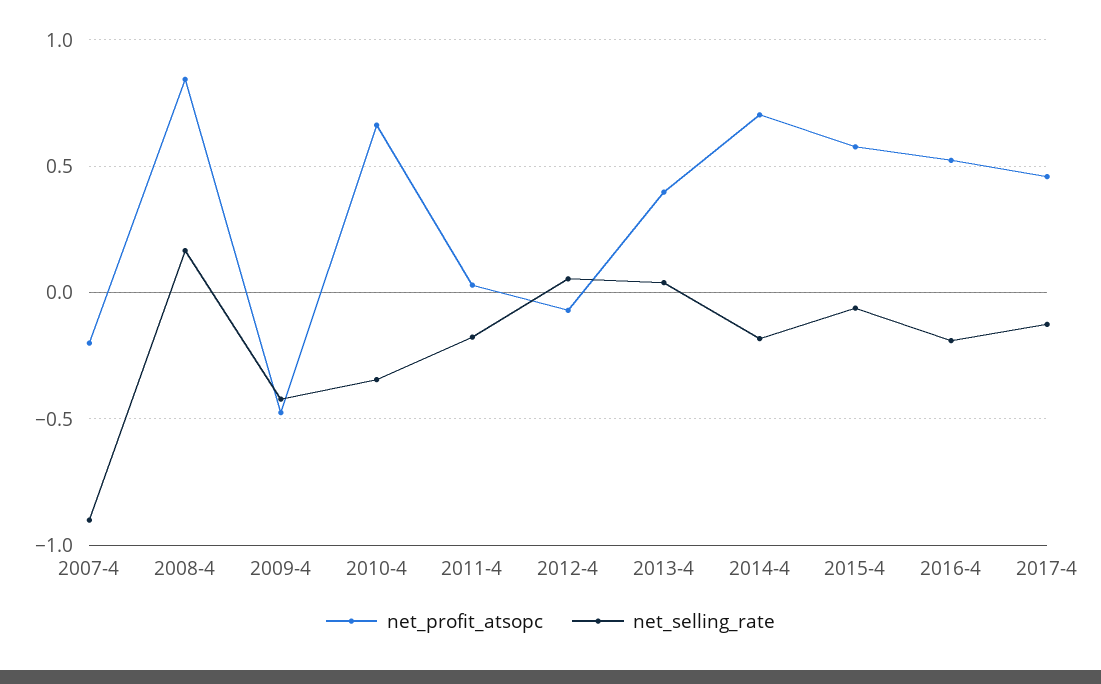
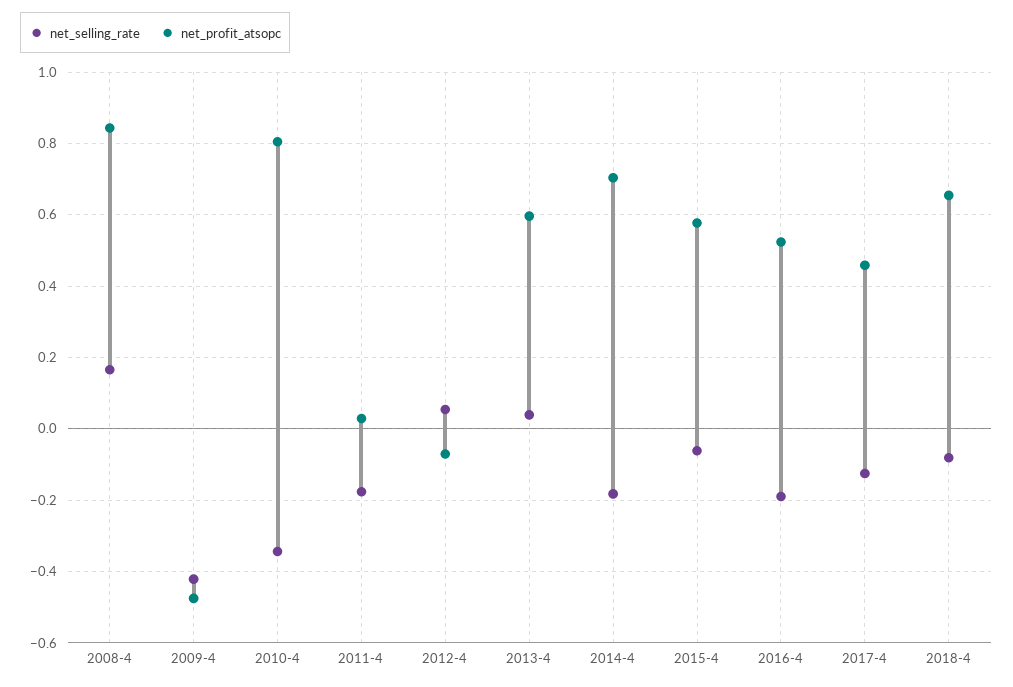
net_profit_atsopc, 2007-4: -0.2 -> none
net_selling_rate, 2007-4: -0.9 -> none
net_profit_atsopc, 2010-4: 0.65 -> 0.8
net_profit_atsopc, 2013-4: 0.4 -> 0.6
net_selling_rate, 2018-4: none -> -0.08
net_profit_atsopc, 2018-4: none -> 0.66

